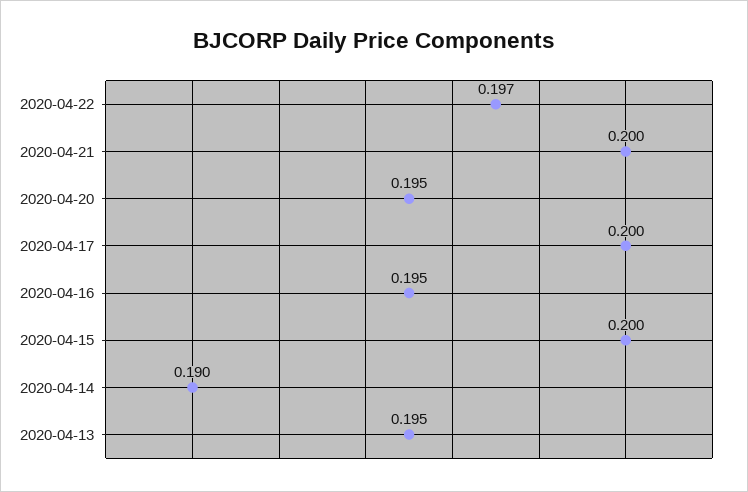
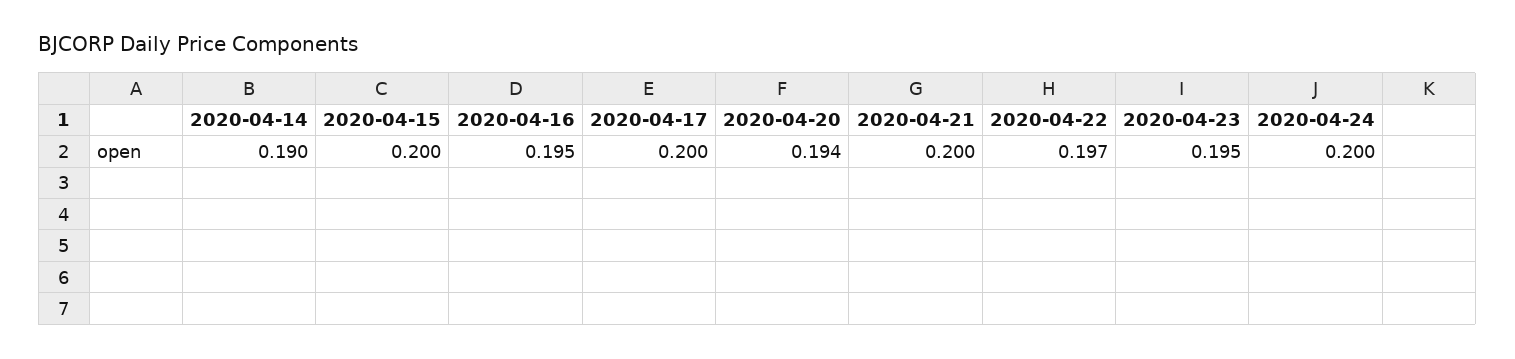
2020-04-20: 0.195 -> 0.194
2020-04-13: 0.195 -> none
2020-04-23: none -> 0.195
2020-04-24: none -> 0.2

